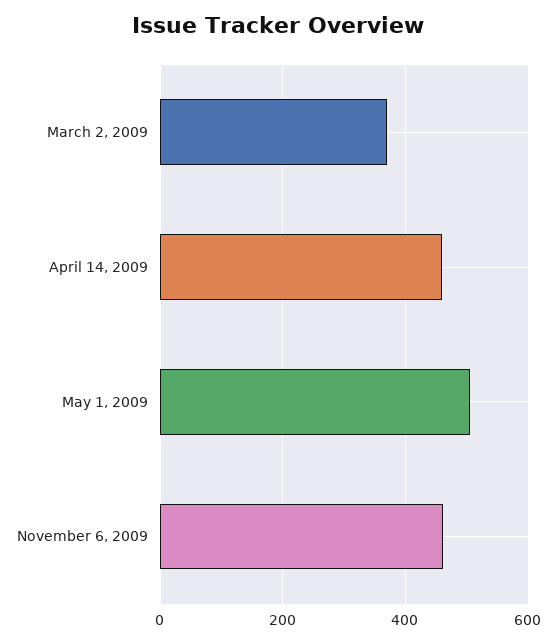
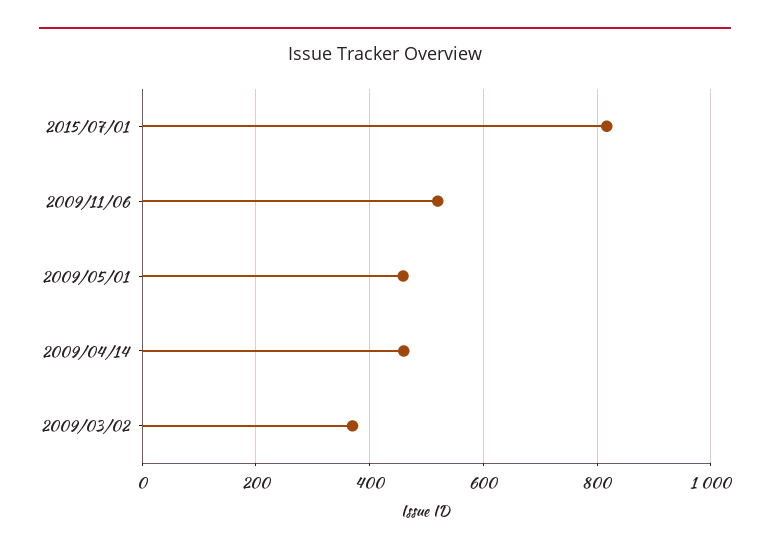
May 1, 2009: 500 -> 460
November 6, 2009: 460 -> 520
2015/07/01: none -> 820

